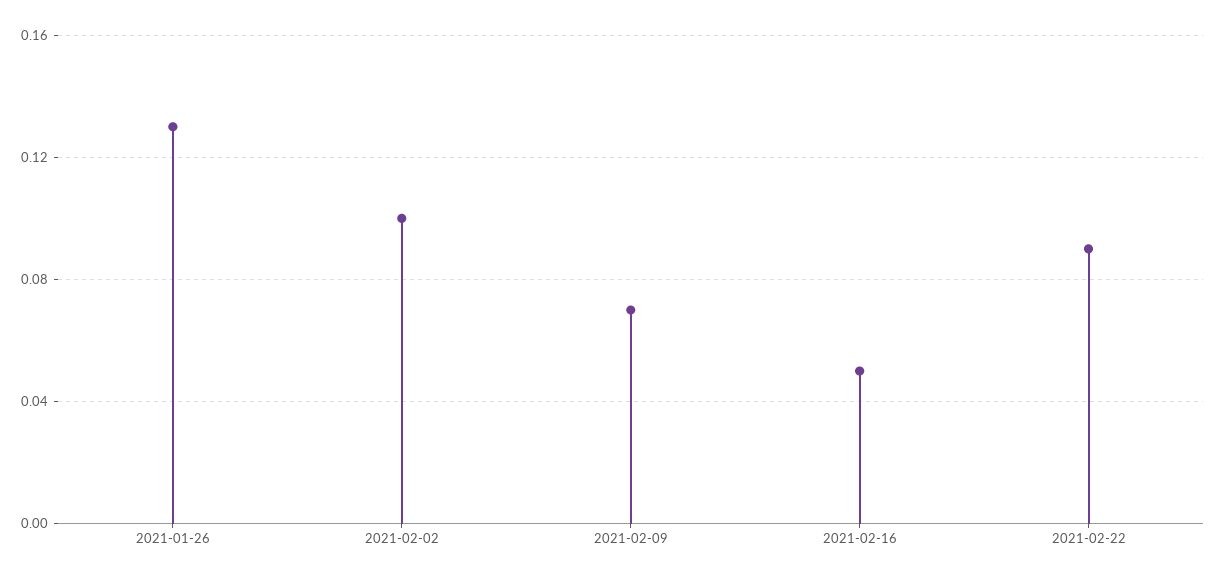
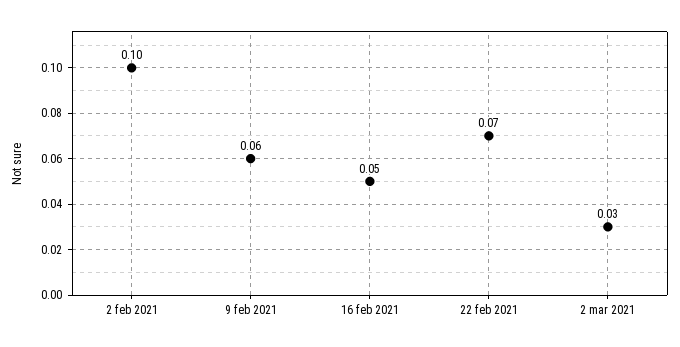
2021-01-26: 0.13 -> none
2021-02-09: 0.07 -> 0.06
2021-02-22: 0.09 -> 0.07
2 mar 2021: none -> 0.03

